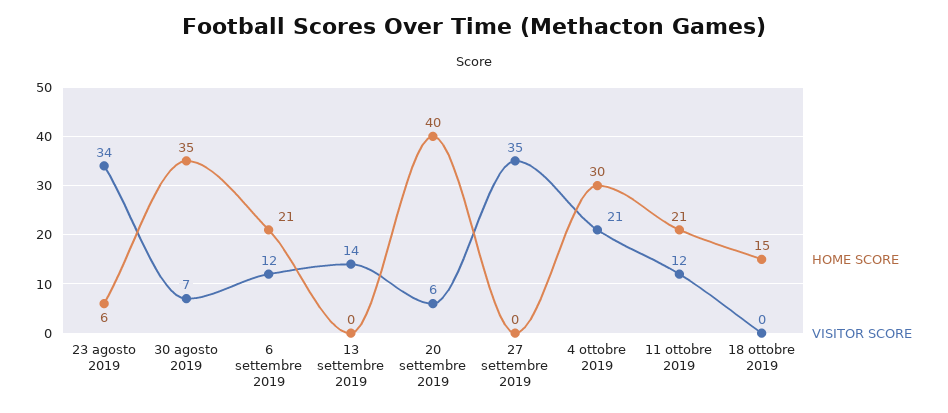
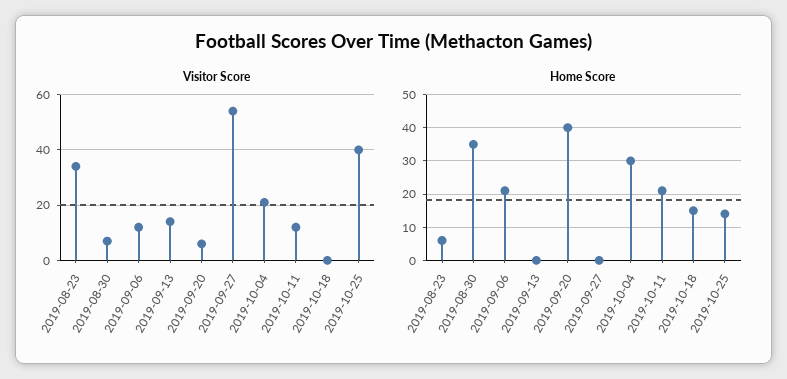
VISITOR SCORE, 27 settembre 2019: 35 -> 55
VISITOR SCORE, 2019-10-25: none -> 40
HOME SCORE, 2019-10-25: none -> 15

